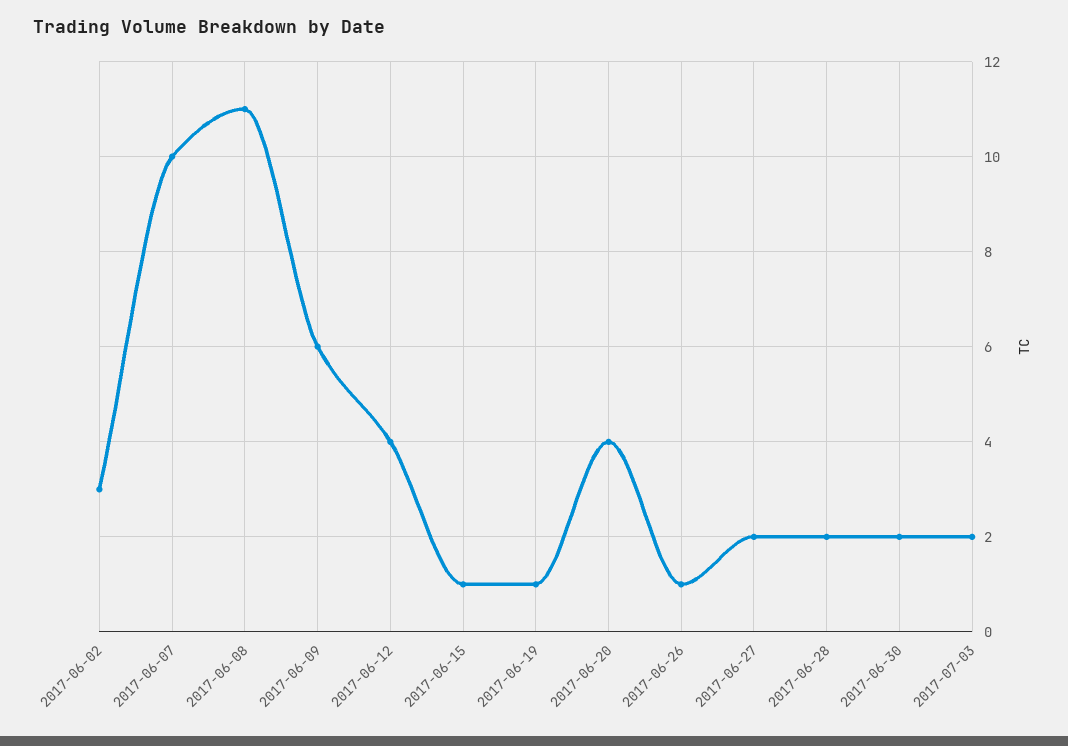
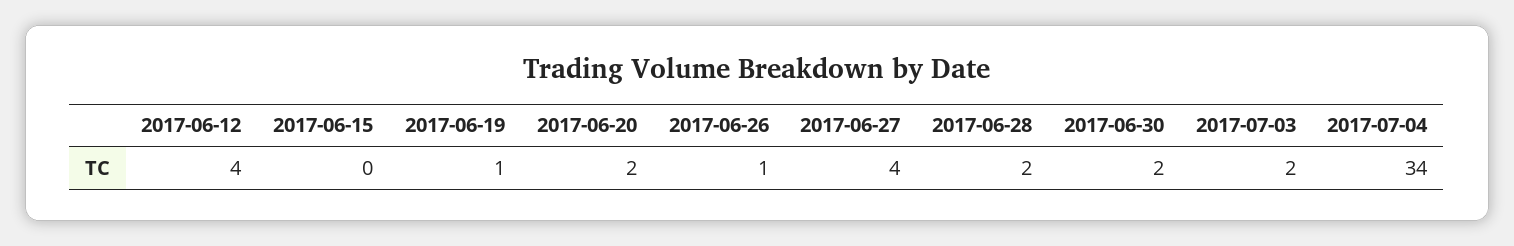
2017-06-02: 3 -> none
2017-06-07: 10 -> none
2017-06-08: 11 -> none
2017-06-09: 6 -> none
2017-06-15: 1 -> 0
2017-06-20: 4 -> 2
2017-06-27: 2 -> 4
2017-07-04: none -> 34

